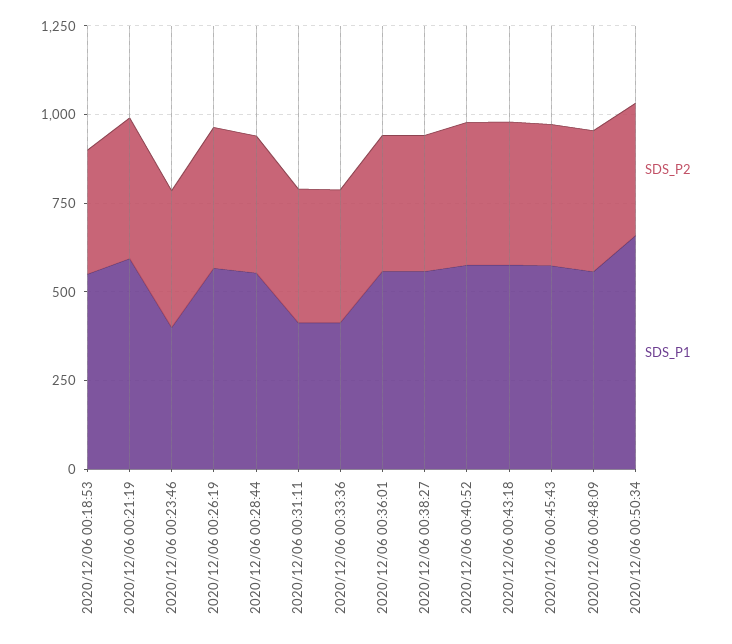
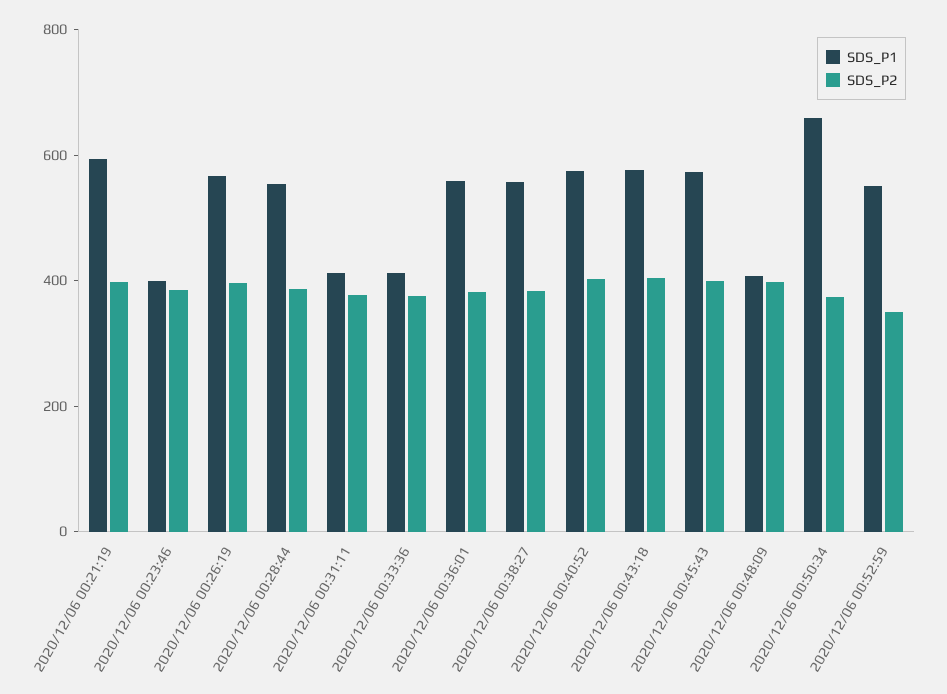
SDS_P2, 2020/12/06 00:18:53: 350 -> none
SDS_P1, 2020/12/06 00:18:53: 550 -> none
SDS_P1, 2020/12/06 00:48:09: 550 -> 400
SDS_P1, 2020/12/06 00:52:59: none -> 550
SDS_P2, 2020/12/06 00:52:59: none -> 350

